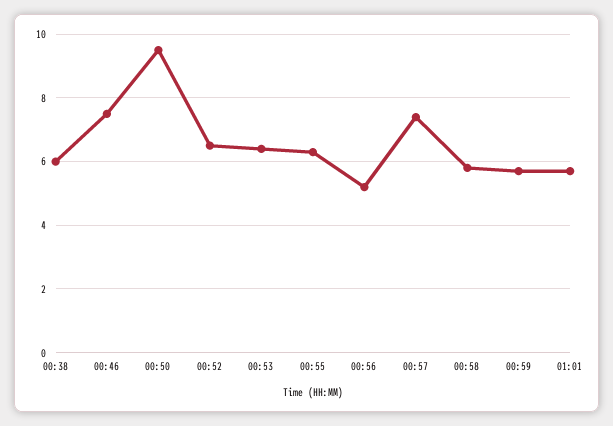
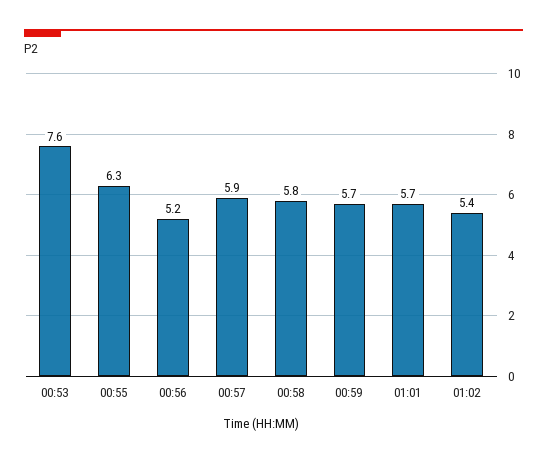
00:38: 6 -> none
00:46: 7.5 -> none
00:50: 9.5 -> none
00:52: 6.5 -> none
00:53: 6.5 -> 7.6
00:57: 7.5 -> 5.9
01:02: none -> 5.4

